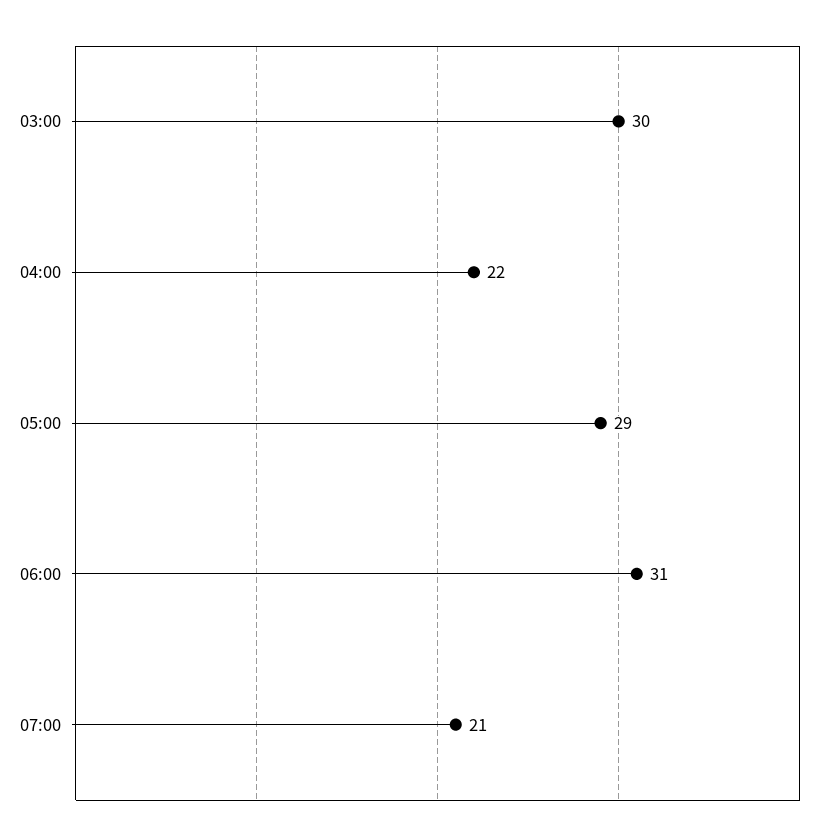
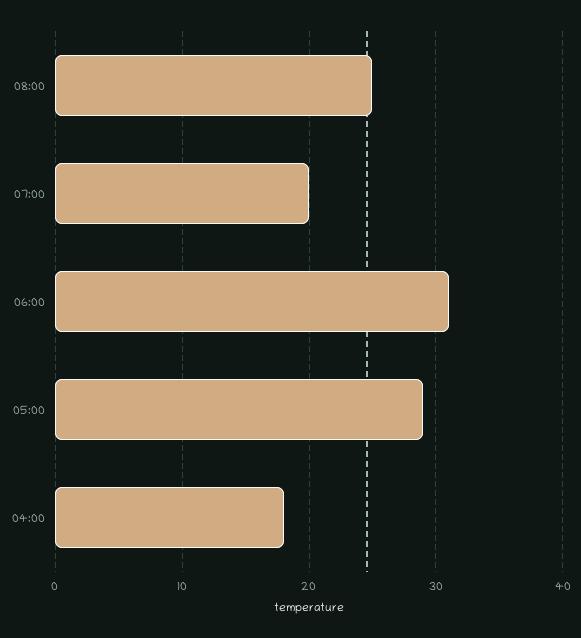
03:00: 30 -> none
04:00: 22 -> 18
07:00: 21 -> 20
08:00: none -> 25

